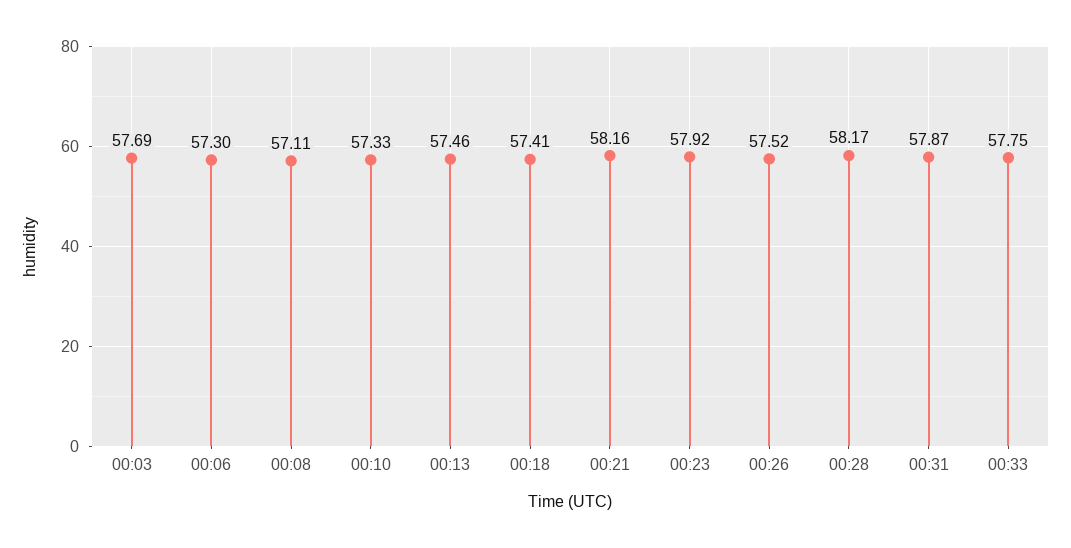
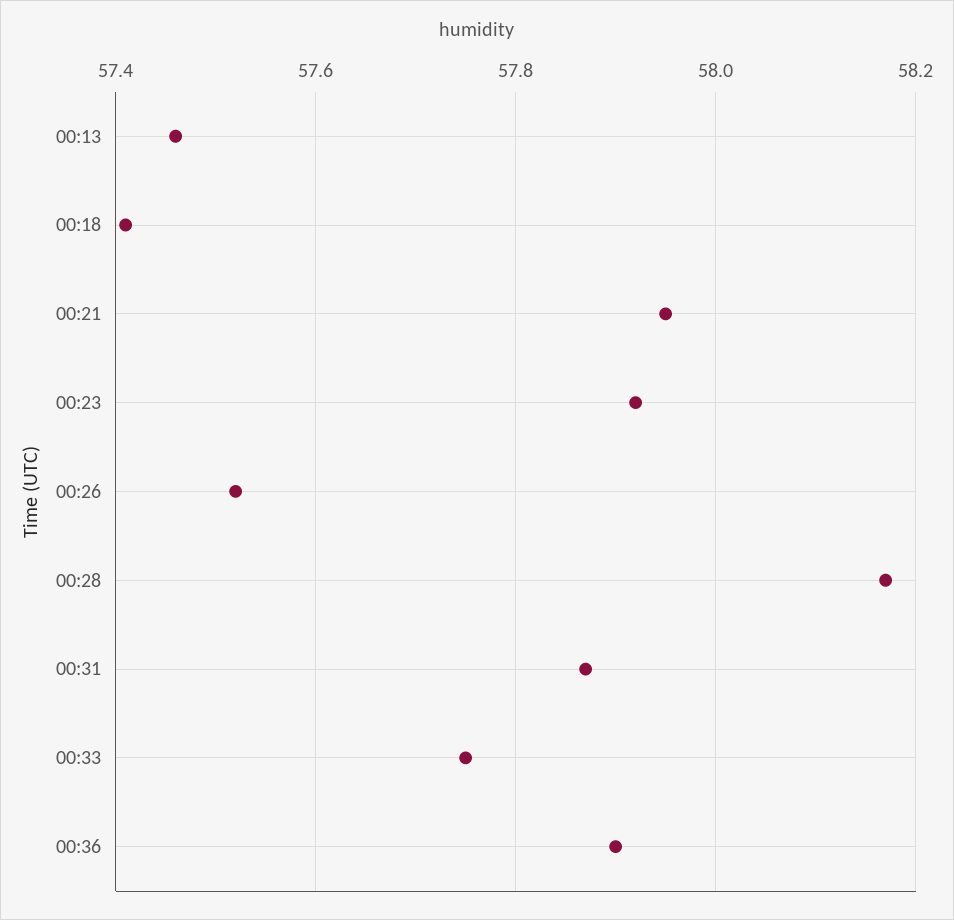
00:03: 57.69 -> none
00:06: 57.3 -> none
00:08: 57.11 -> none
00:10: 57.33 -> none
00:21: 58.16 -> 57.95
00:36: none -> 57.9

